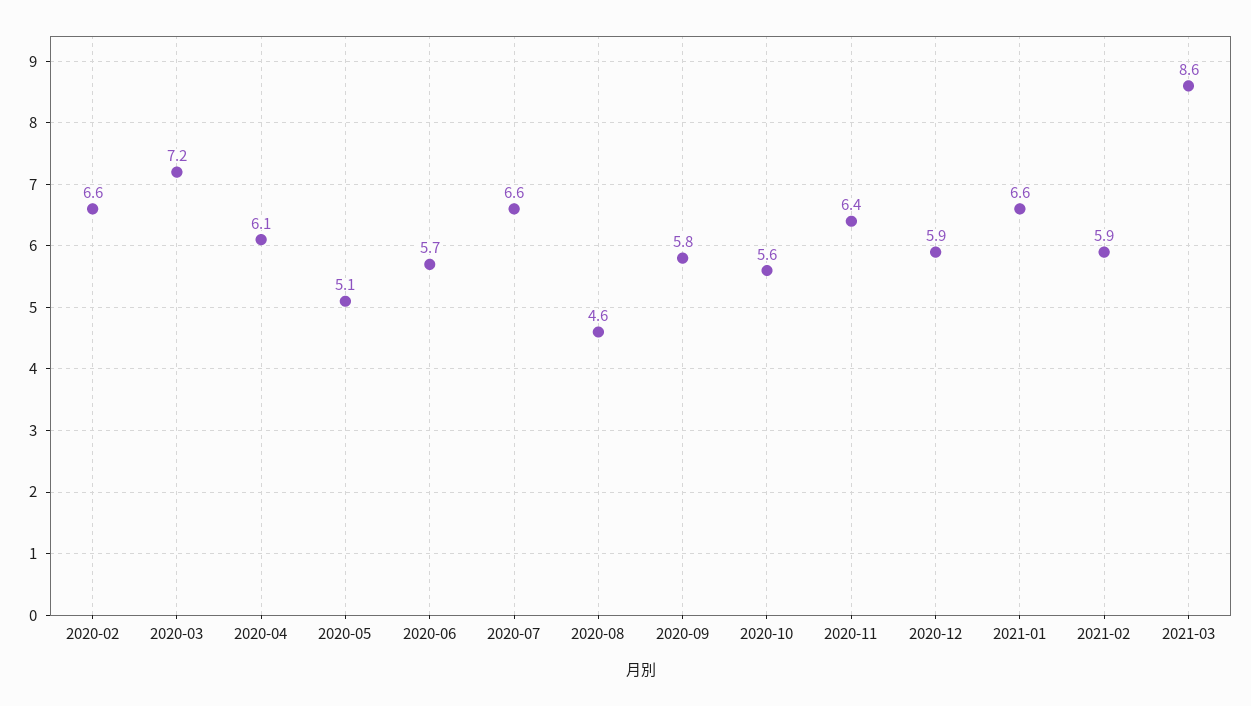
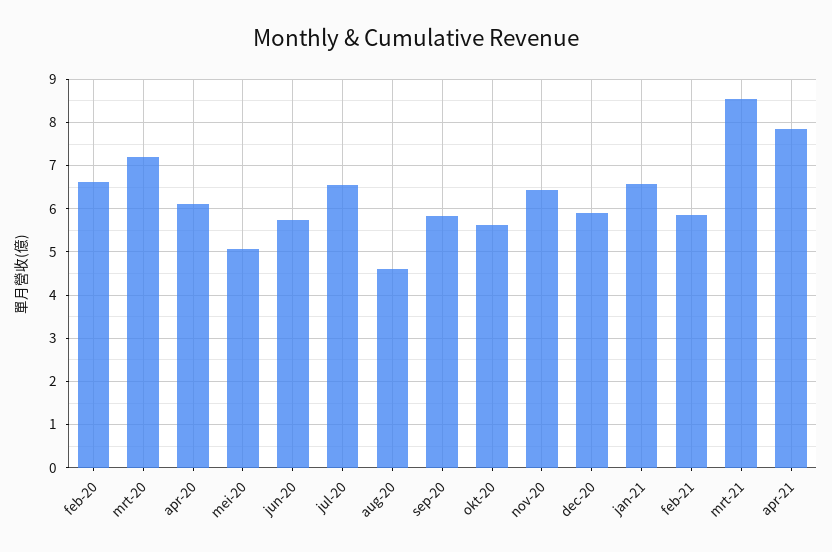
apr-21: none -> 7.8

